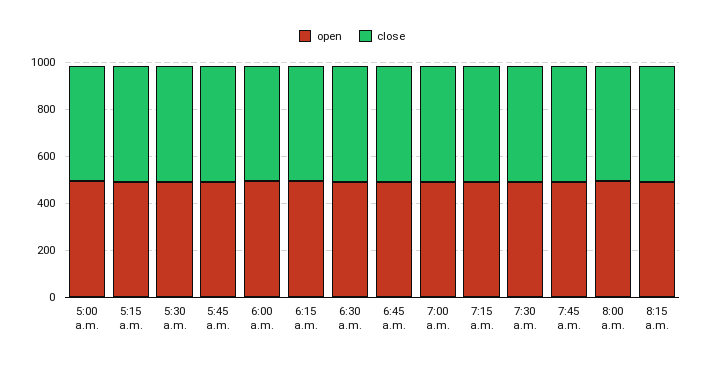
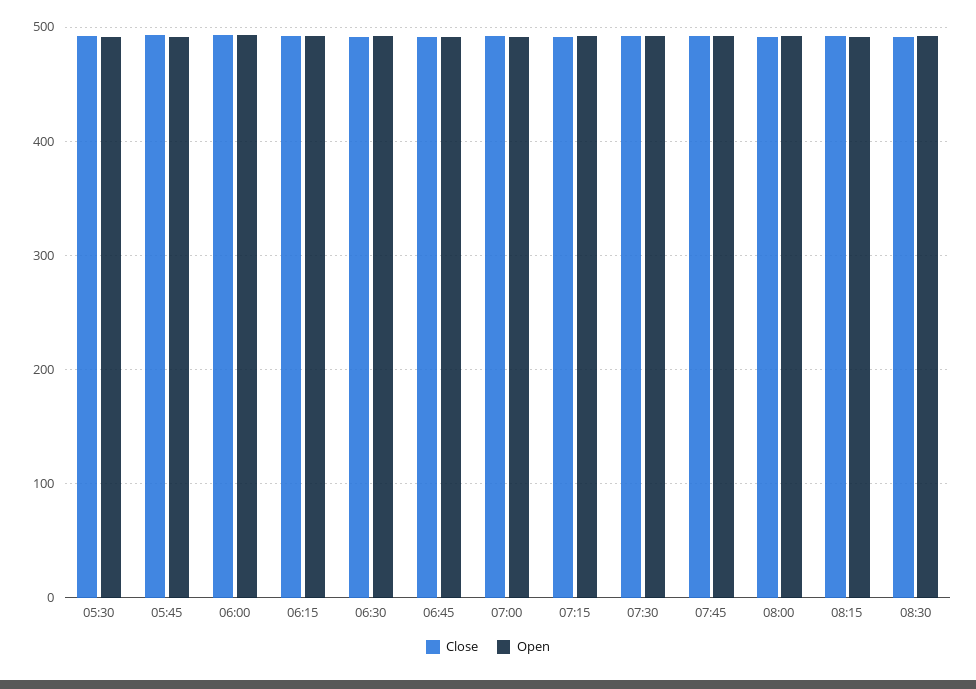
open, 5:00 a.m.: 500 -> none
close, 5:00 a.m.: 500 -> none
open, 5:15 a.m.: 500 -> none
close, 5:15 a.m.: 500 -> none
close, 08:30: none -> 490
open, 08:30: none -> 490

